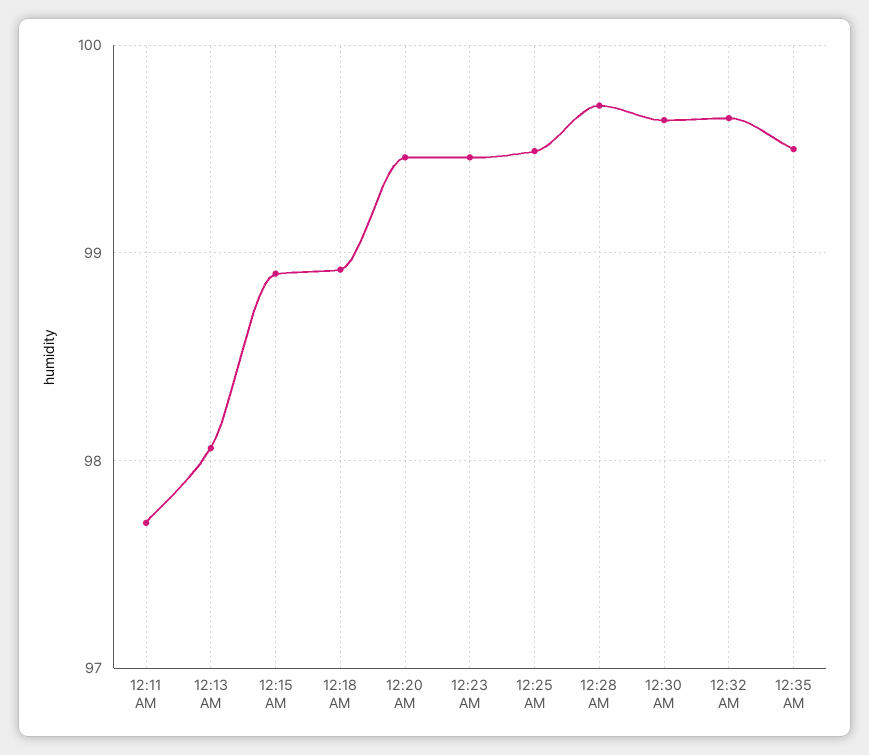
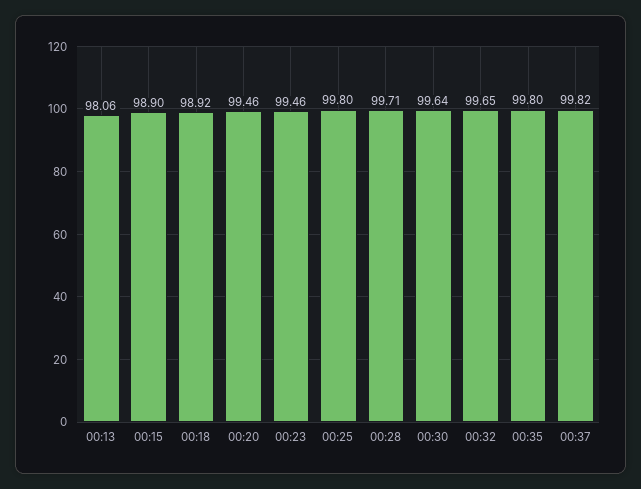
12:11 AM: 97.7 -> none
12:25 AM: 99.5 -> 99.8
12:35 AM: 99.5 -> 99.8
00:37: none -> 99.82

